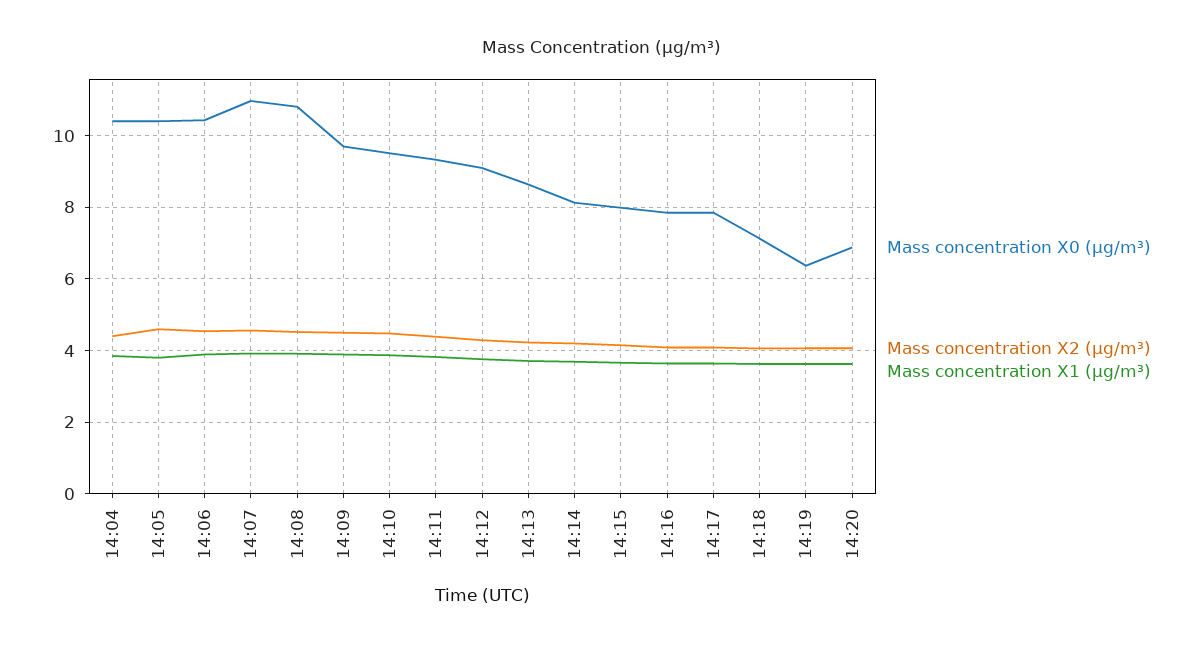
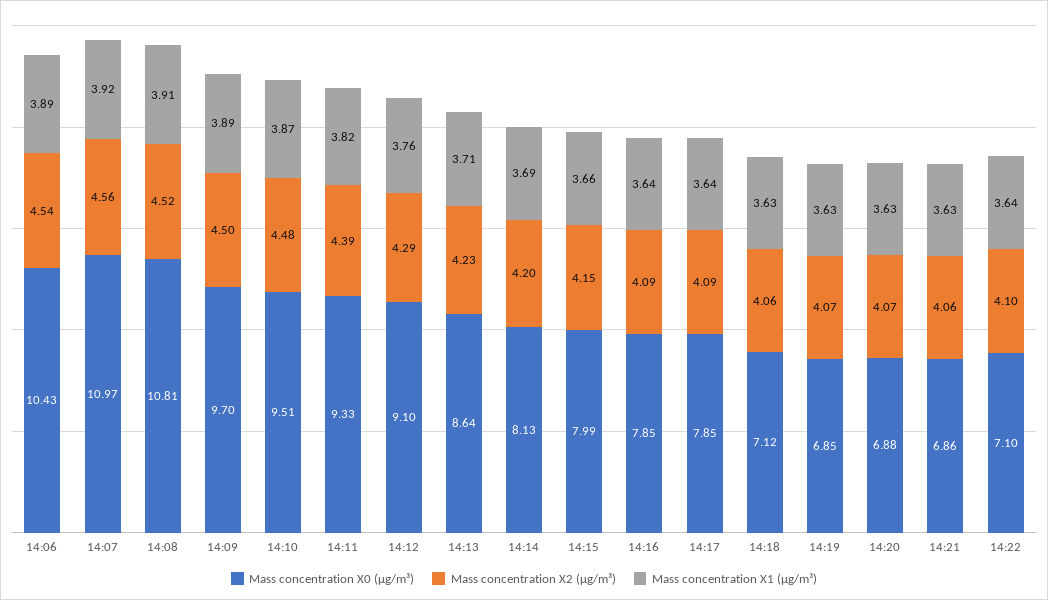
Mass concentration X0 (μg/m³), 14:04: 10.4 -> none
Mass concentration X2 (μg/m³), 14:04: 4.4 -> none
Mass concentration X1 (μg/m³), 14:04: 3.8 -> none
Mass concentration X0 (μg/m³), 14:05: 10.4 -> none
Mass concentration X2 (μg/m³), 14:05: 4.6 -> none
Mass concentration X1 (μg/m³), 14:05: 3.8 -> none
Mass concentration X0 (μg/m³), 14:19: 6.4 -> 6.85
Mass concentration X0 (μg/m³), 14:21: none -> 6.86
Mass concentration X2 (μg/m³), 14:21: none -> 4.06
Mass concentration X1 (μg/m³), 14:21: none -> 3.63
Mass concentration X0 (μg/m³), 14:22: none -> 7.1
Mass concentration X2 (μg/m³), 14:22: none -> 4.1
Mass concentration X1 (μg/m³), 14:22: none -> 3.64

